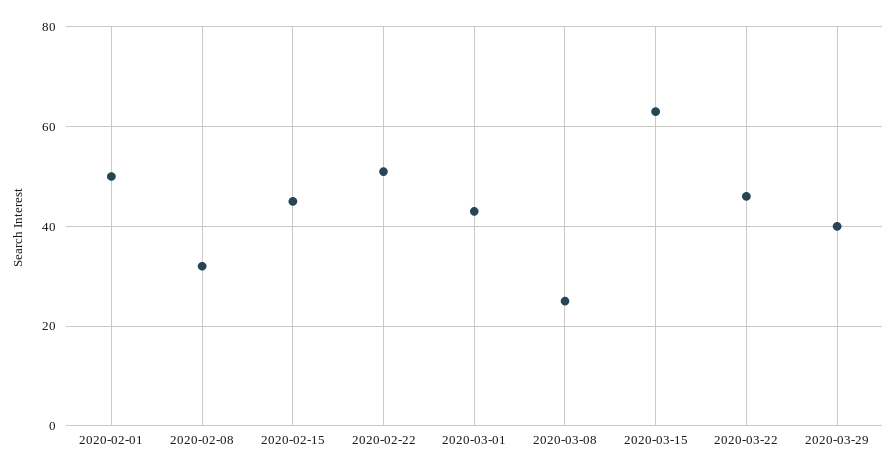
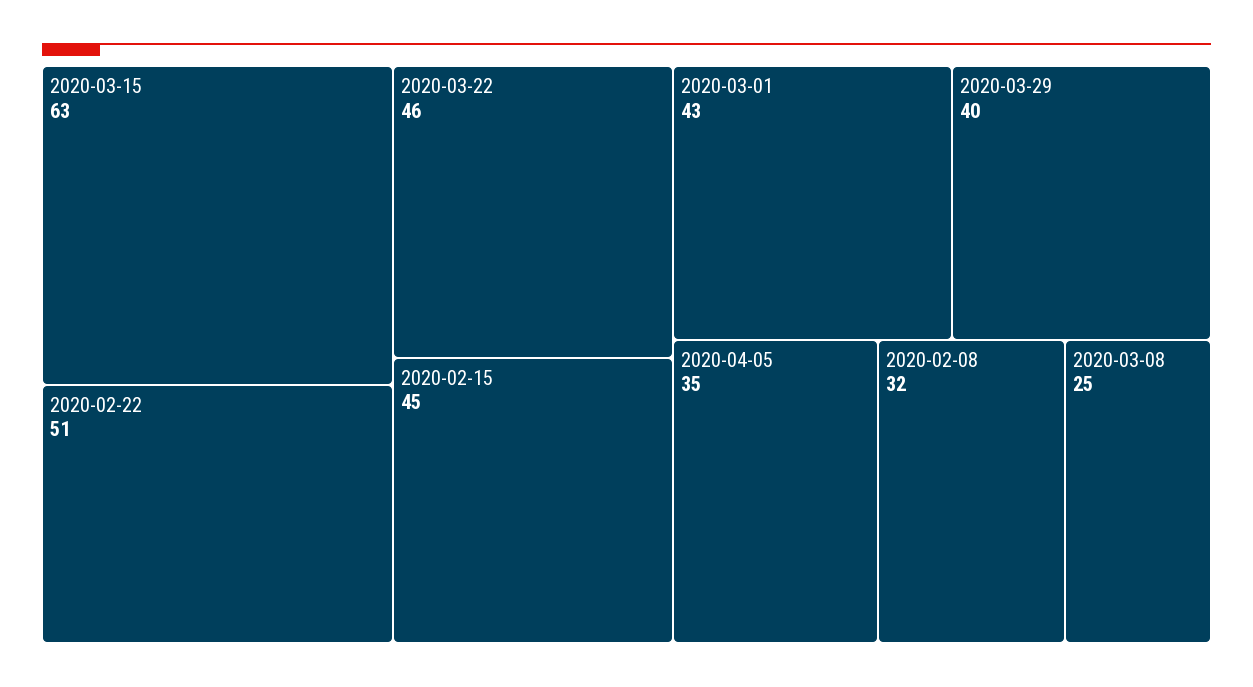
2020-02-01: 50 -> none
2020-04-05: none -> 35

